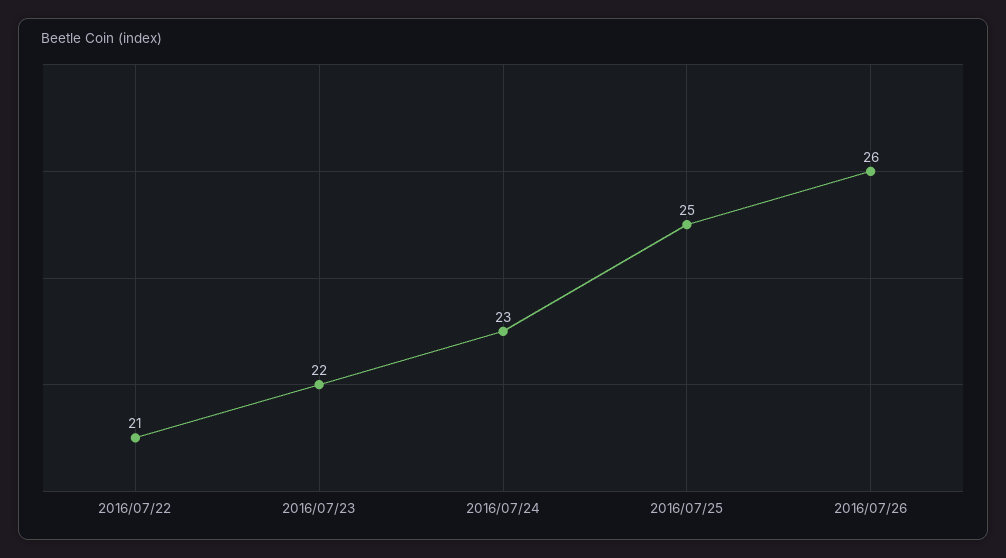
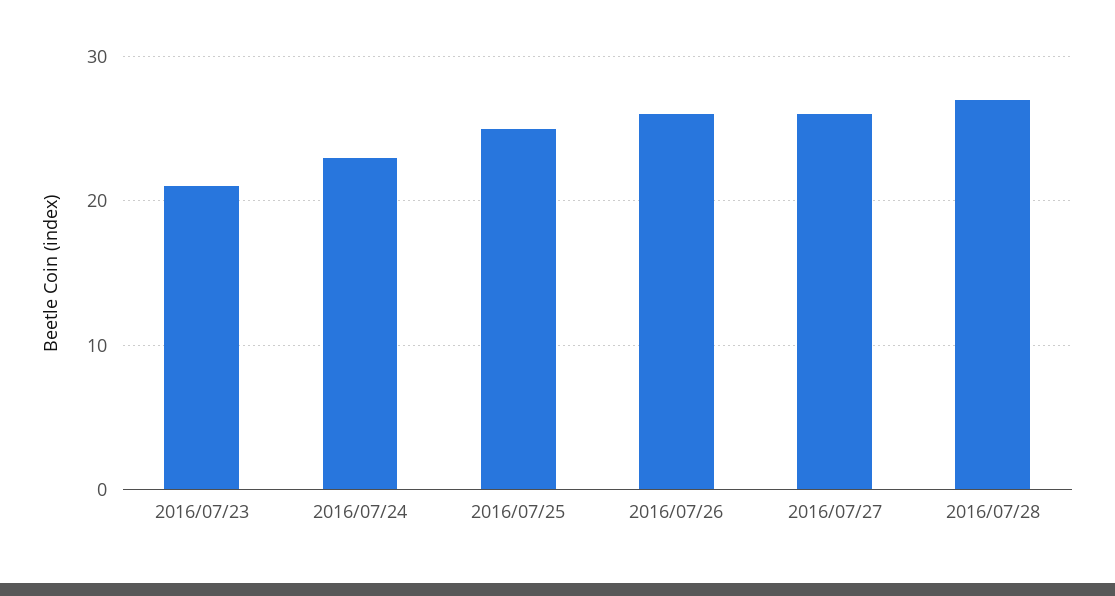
2016/07/22: 21 -> none
2016/07/23: 22 -> 21
2016/07/27: none -> 26
2016/07/28: none -> 27

